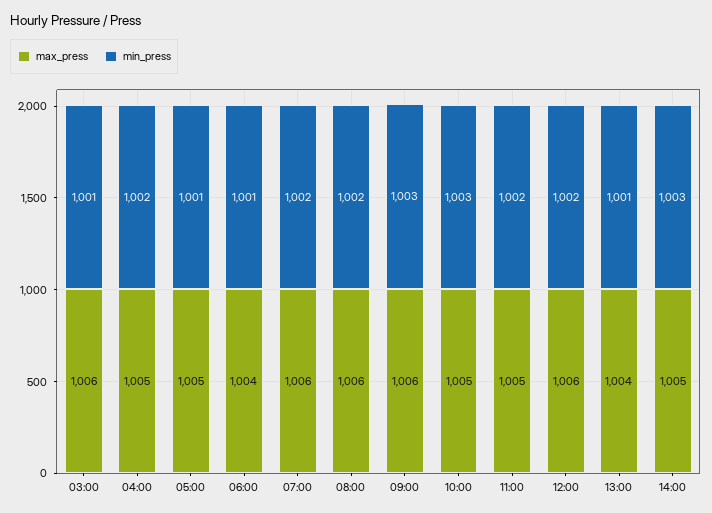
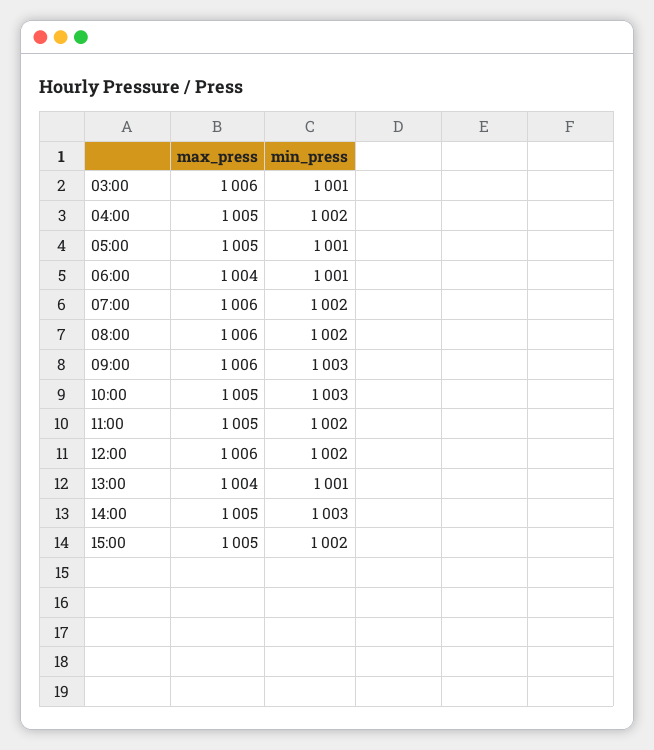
max_press, 15:00: none -> 1005
min_press, 15:00: none -> 1002

